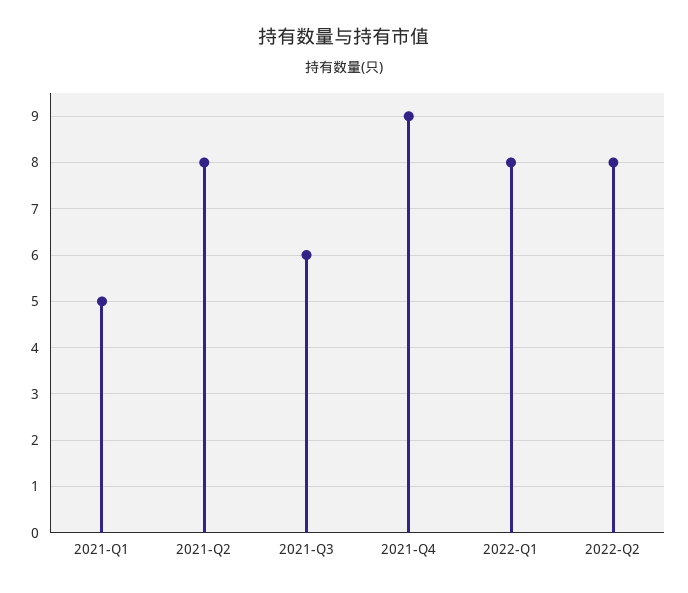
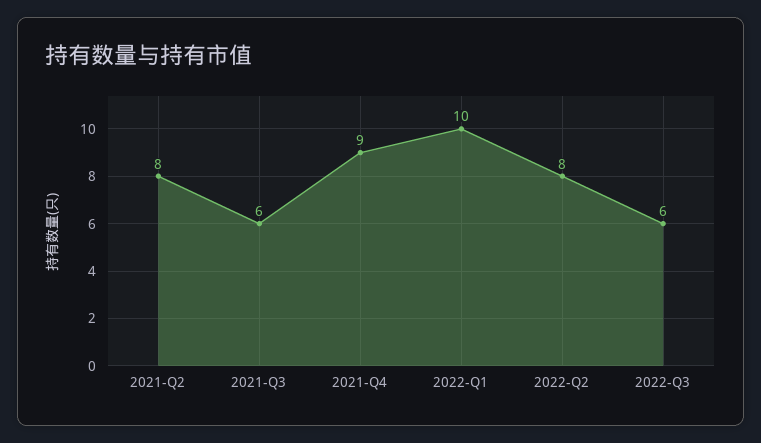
2021-Q1: 5 -> none
2022-Q1: 8 -> 10
2022-Q3: none -> 6

